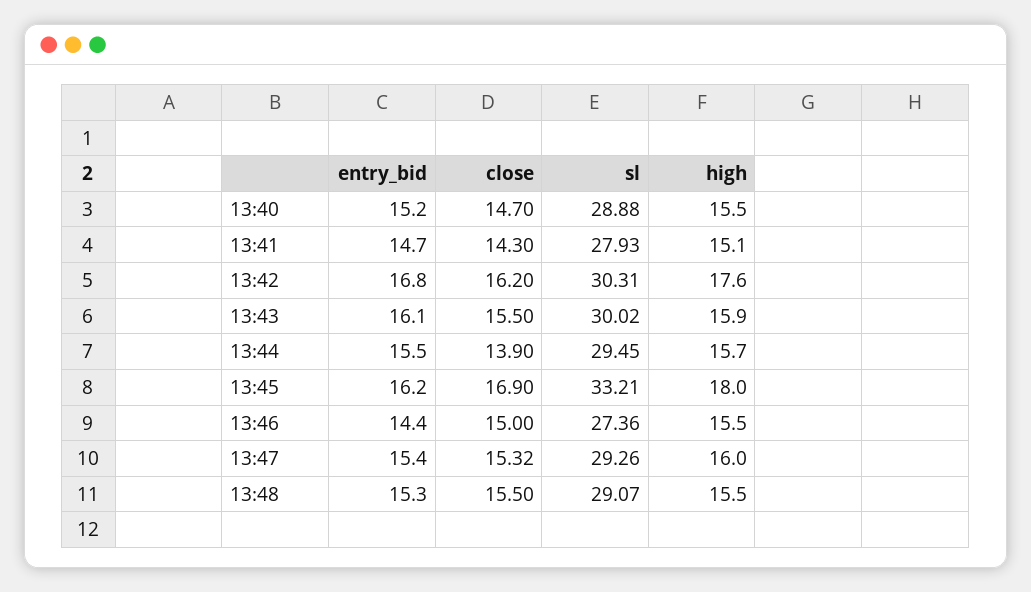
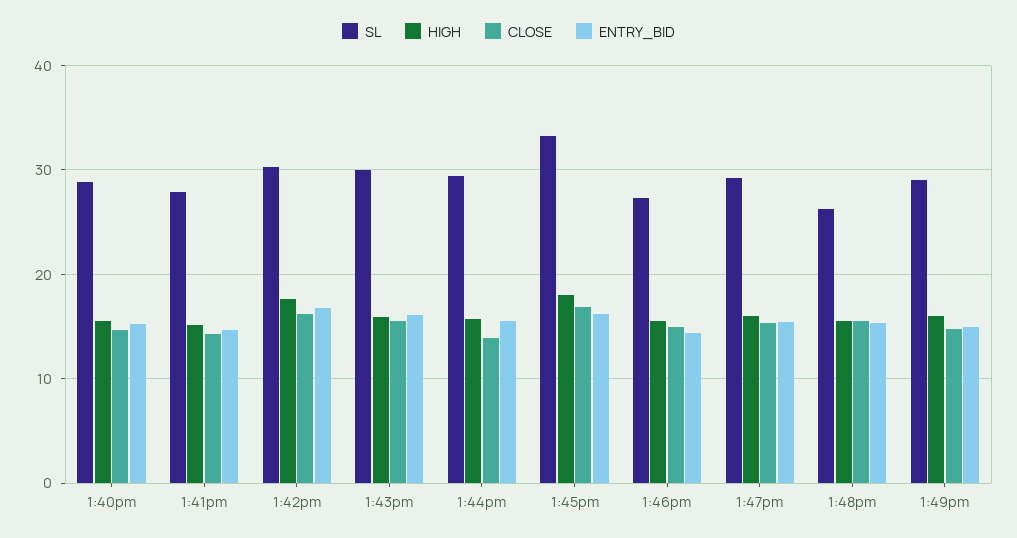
sl, 13:48: 29.07 -> 26
sl, 1:49pm: none -> 29
high, 1:49pm: none -> 16
close, 1:49pm: none -> 15
entry_bid, 1:49pm: none -> 15

